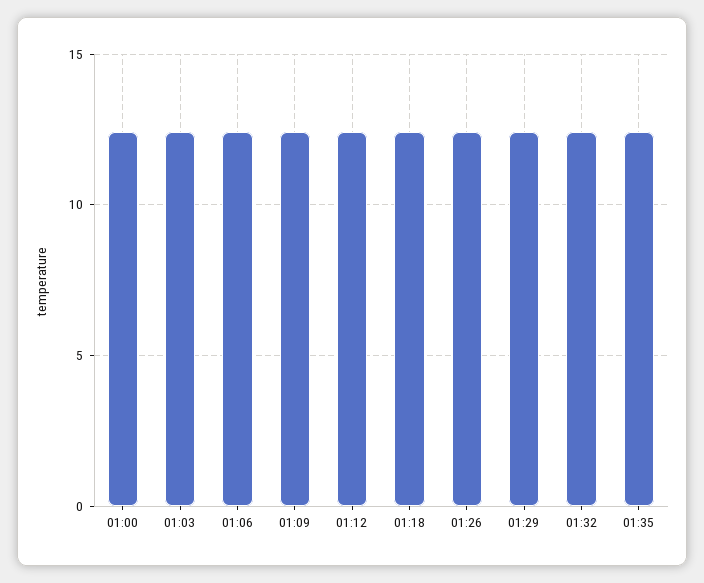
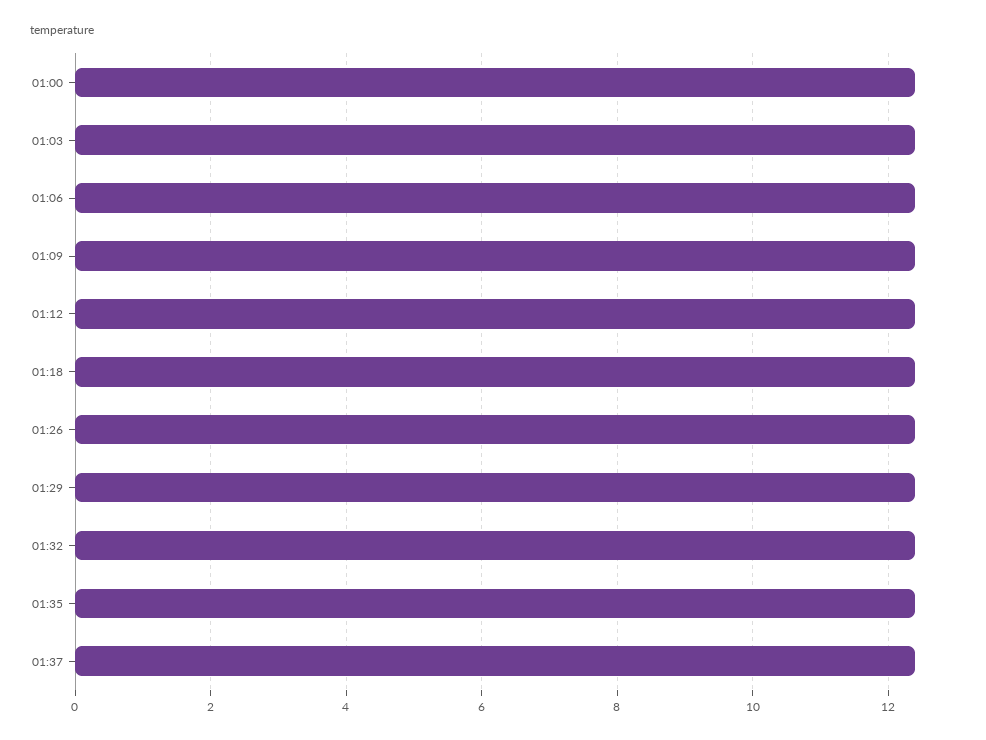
01:37: none -> 12.5

